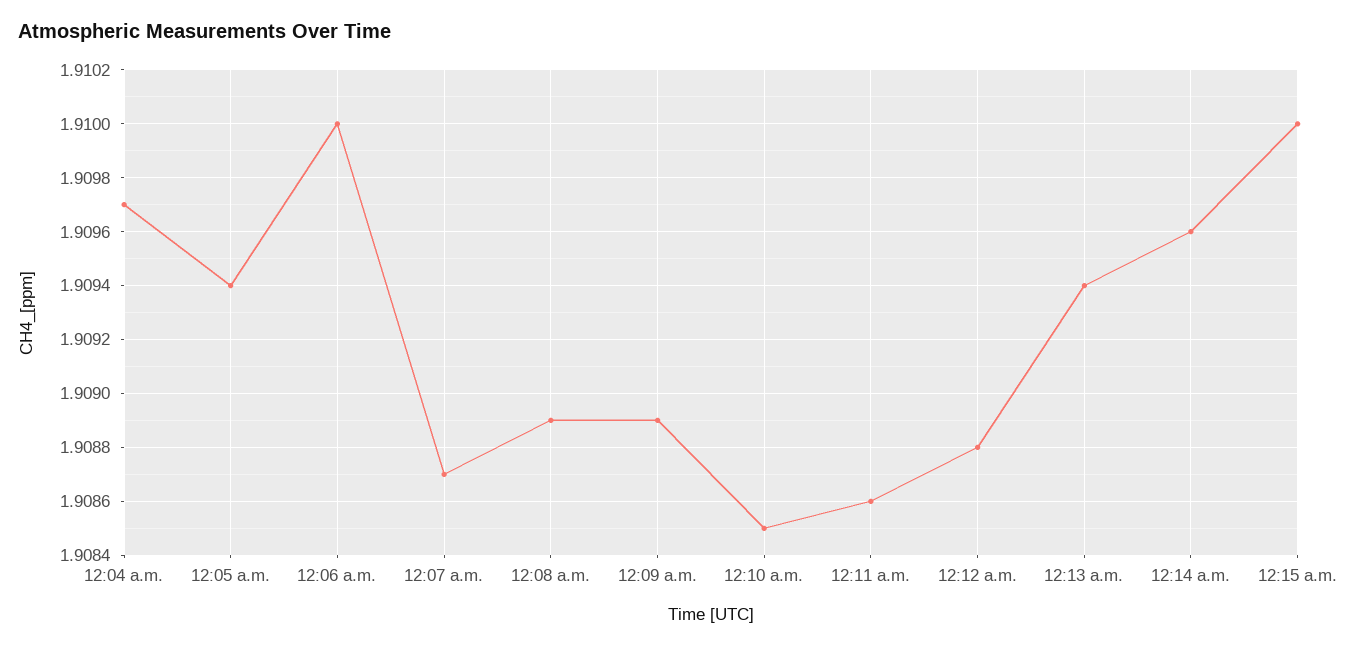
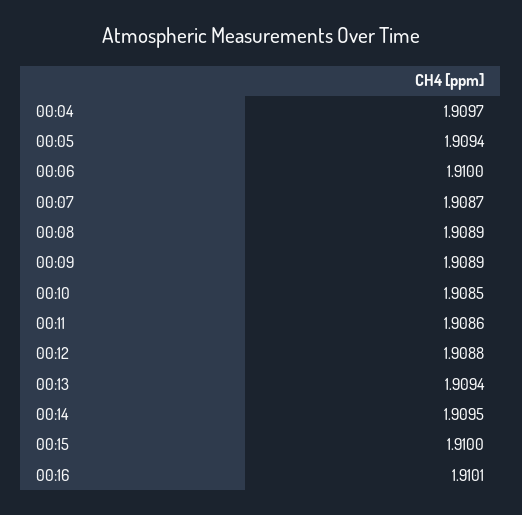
12:14 a.m.: 1.9096 -> 1.9095
00:16: none -> 1.9101

